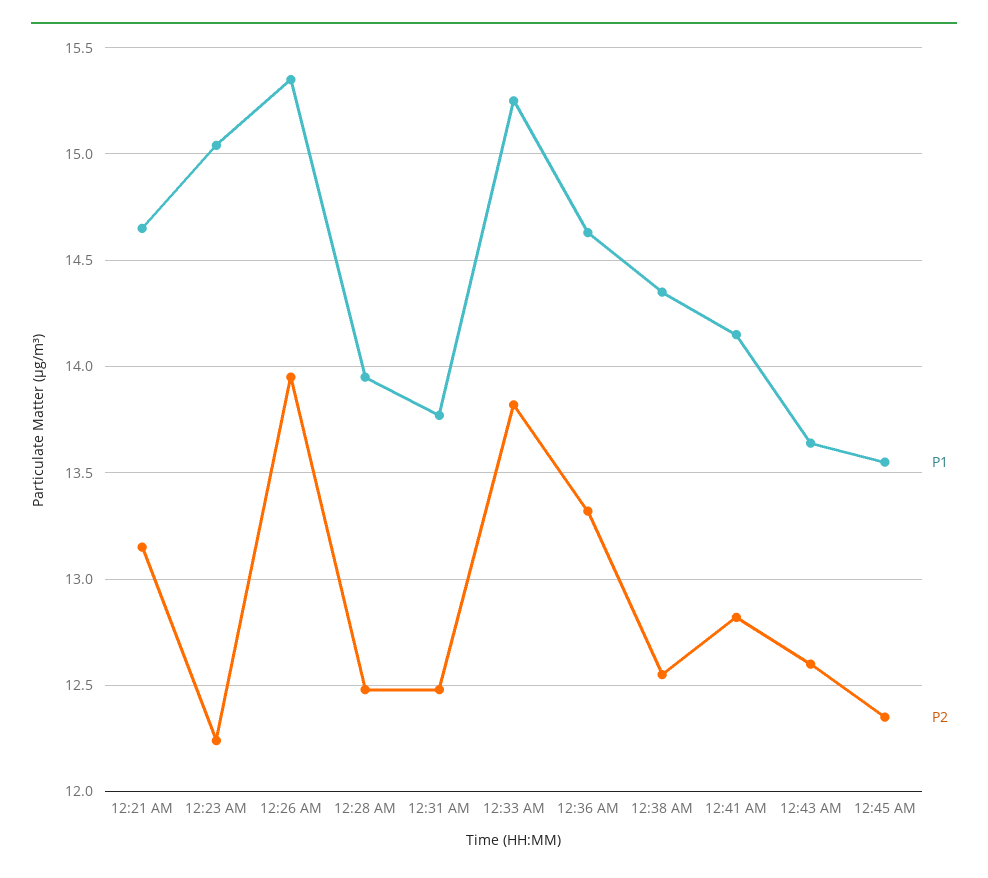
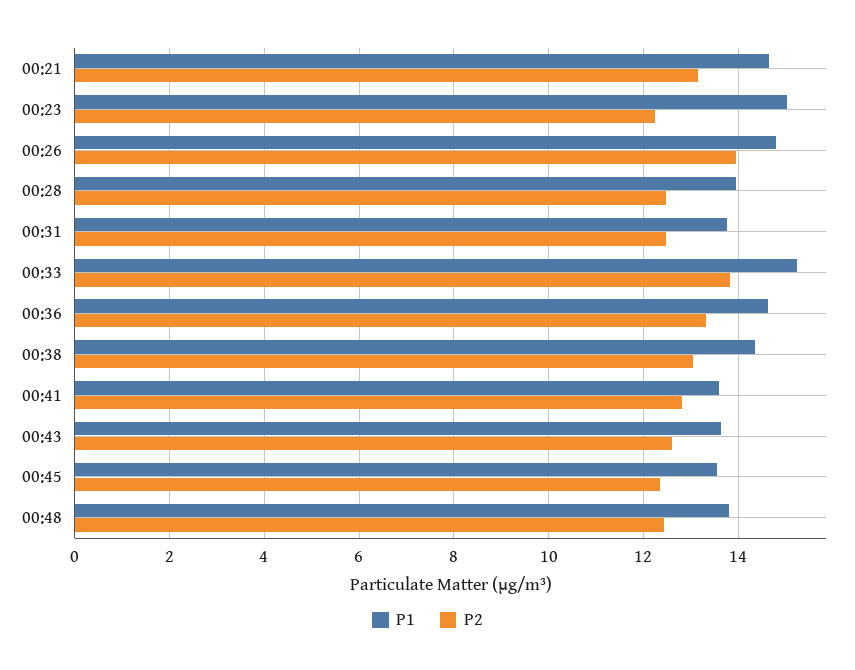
P1, 12:26 AM: 15.35 -> 14.8
P2, 12:38 AM: 12.55 -> 13
P1, 12:41 AM: 14.15 -> 13.6
P1, 00:48: none -> 13.8
P2, 00:48: none -> 12.4

